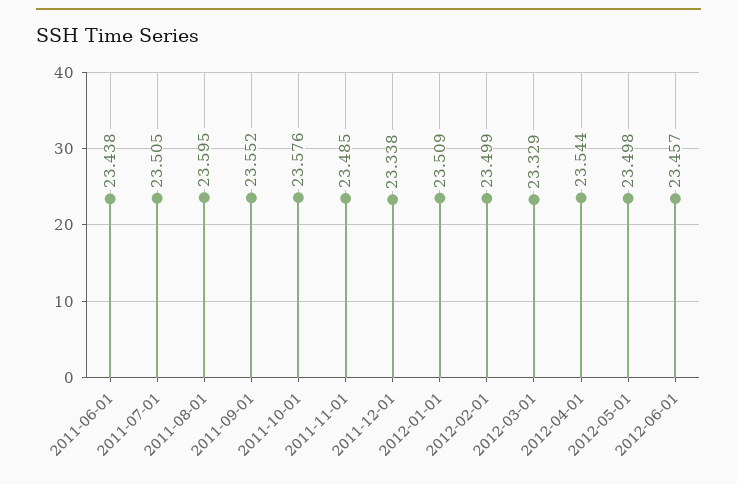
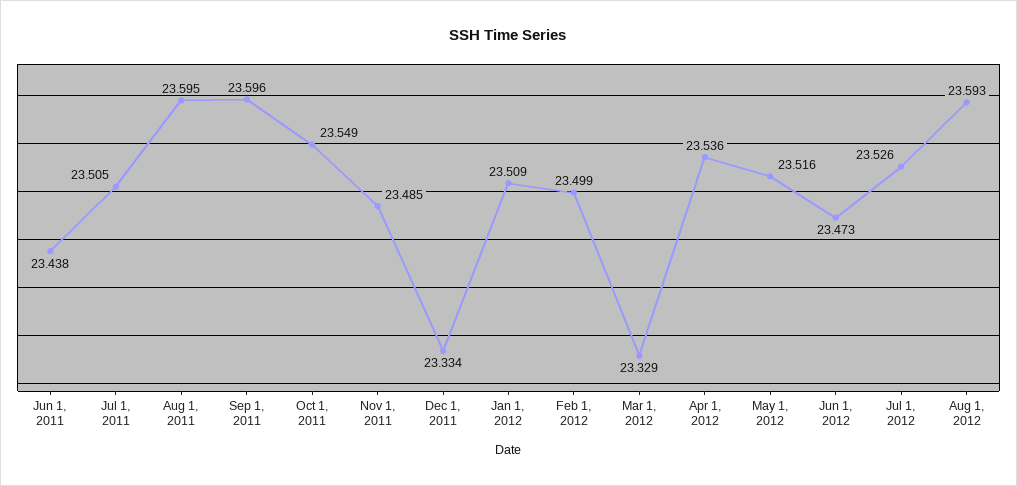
2011-09-01: 23.552 -> 23.596
2011-10-01: 23.576 -> 23.549
2011-12-01: 23.338 -> 23.334
2012-04-01: 23.544 -> 23.536
2012-05-01: 23.498 -> 23.516
2012-06-01: 23.457 -> 23.473
Jul 1, 2012: none -> 23.526
Aug 1, 2012: none -> 23.593

